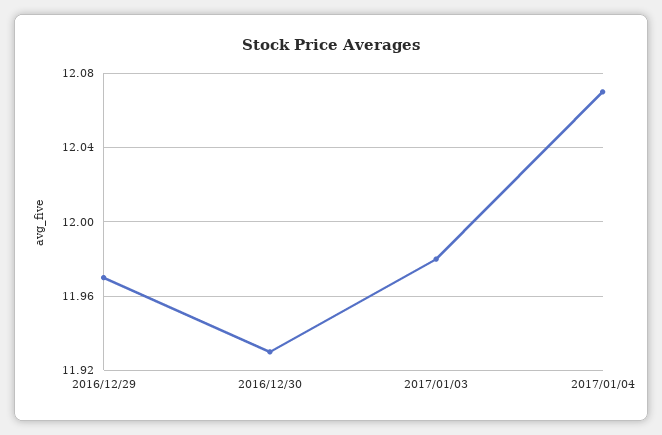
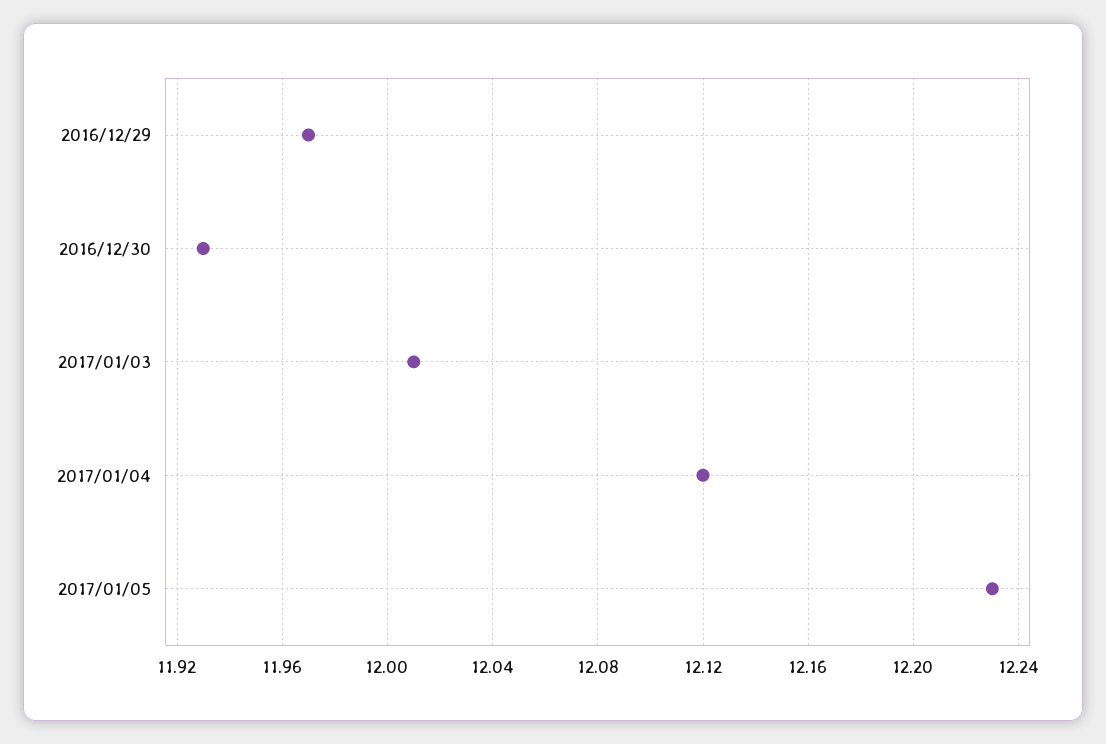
2017/01/03: 11.98 -> 12.01
2017/01/04: 12.07 -> 12.12
2017/01/05: none -> 12.23

